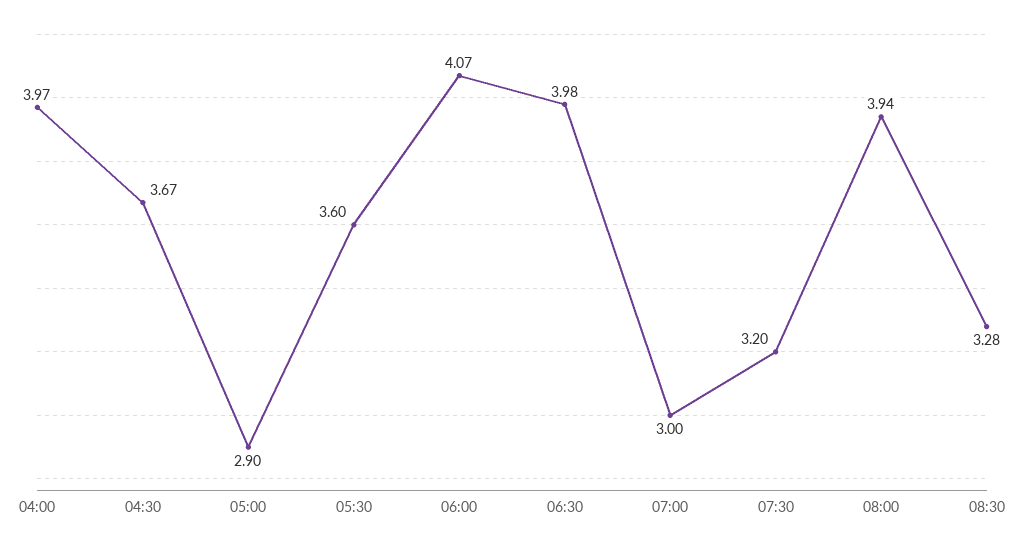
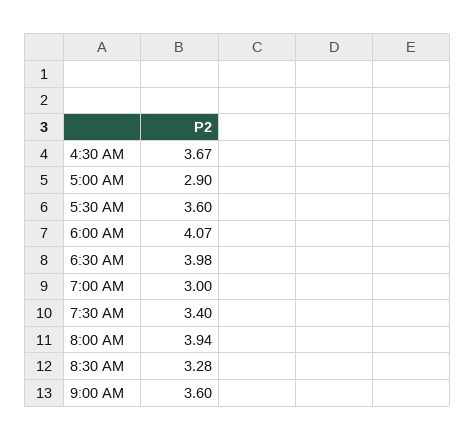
04:00: 3.97 -> none
07:30: 3.2 -> 3.4
9:00 AM: none -> 3.6

